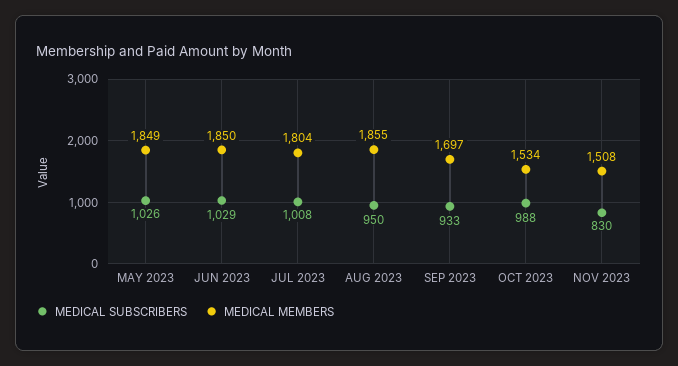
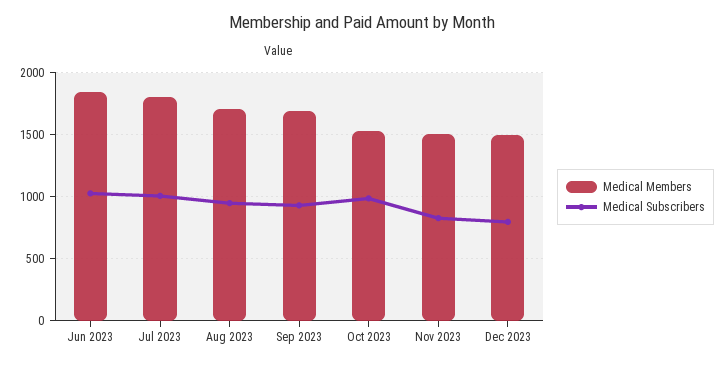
MEDICAL SUBSCRIBERS, MAY 2023: 1026 -> none
MEDICAL MEMBERS, MAY 2023: 1849 -> none
MEDICAL MEMBERS, AUG 2023: 1855 -> 1700
MEDICAL MEMBERS, Dec 2023: none -> 1500
MEDICAL SUBSCRIBERS, Dec 2023: none -> 800

